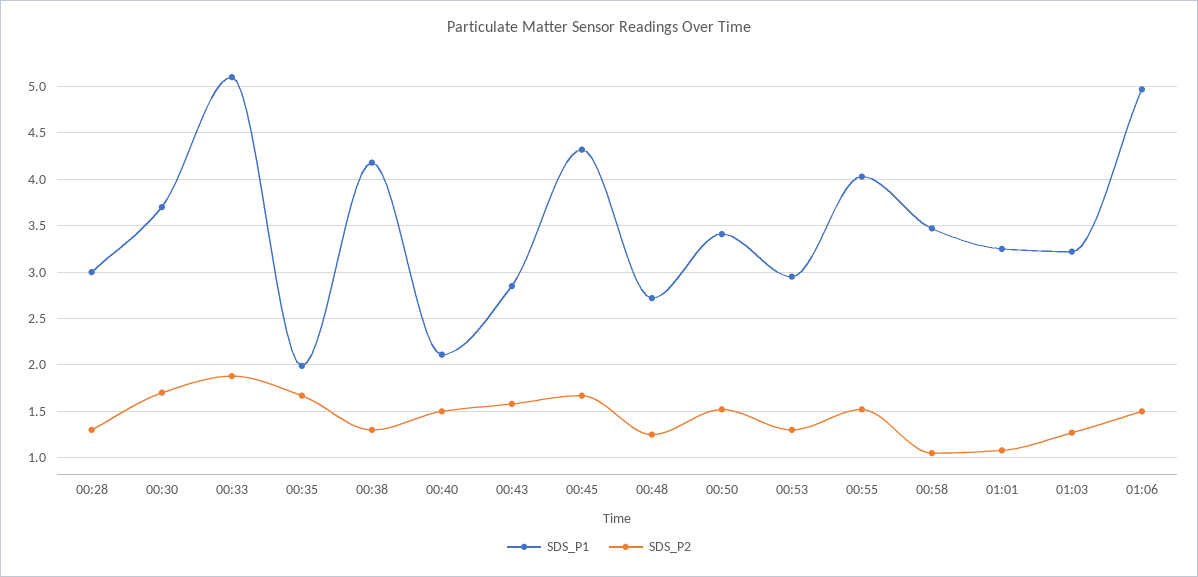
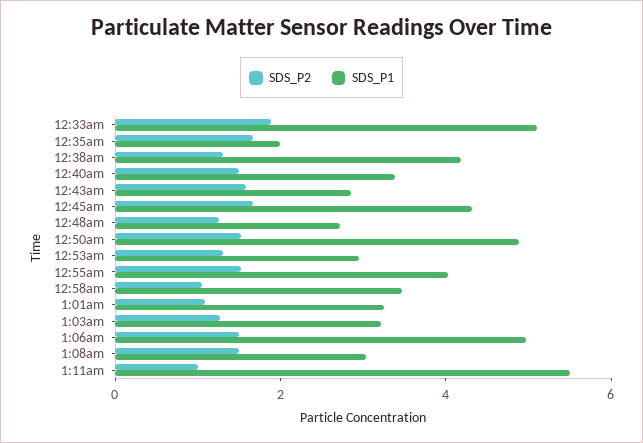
SDS_P1, 00:28: 3 -> none
SDS_P2, 00:28: 1.3 -> none
SDS_P1, 00:30: 3.7 -> none
SDS_P2, 00:30: 1.7 -> none
SDS_P1, 00:40: 2.1 -> 3.5
SDS_P1, 00:50: 3.4 -> 5
SDS_P2, 1:08am: none -> 1.5
SDS_P1, 1:08am: none -> 3
SDS_P2, 1:11am: none -> 1
SDS_P1, 1:11am: none -> 5.5

